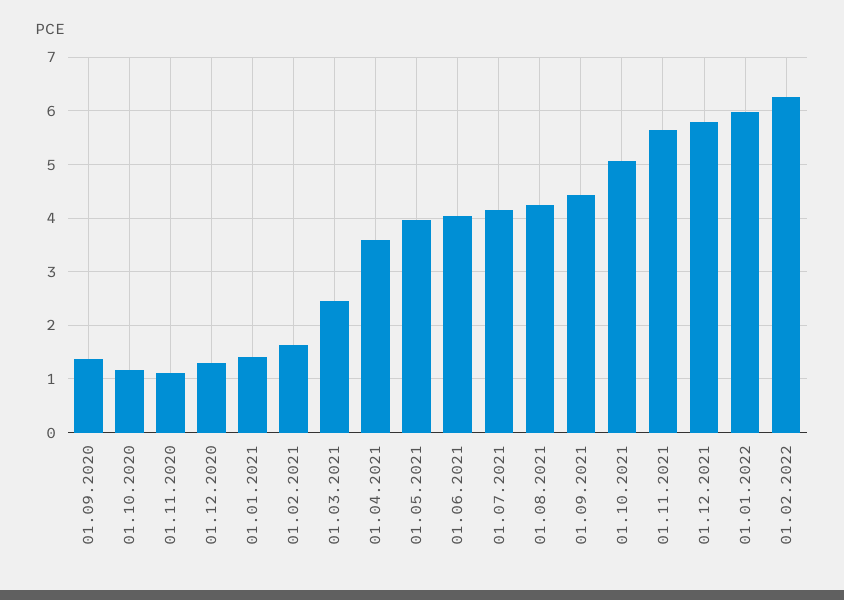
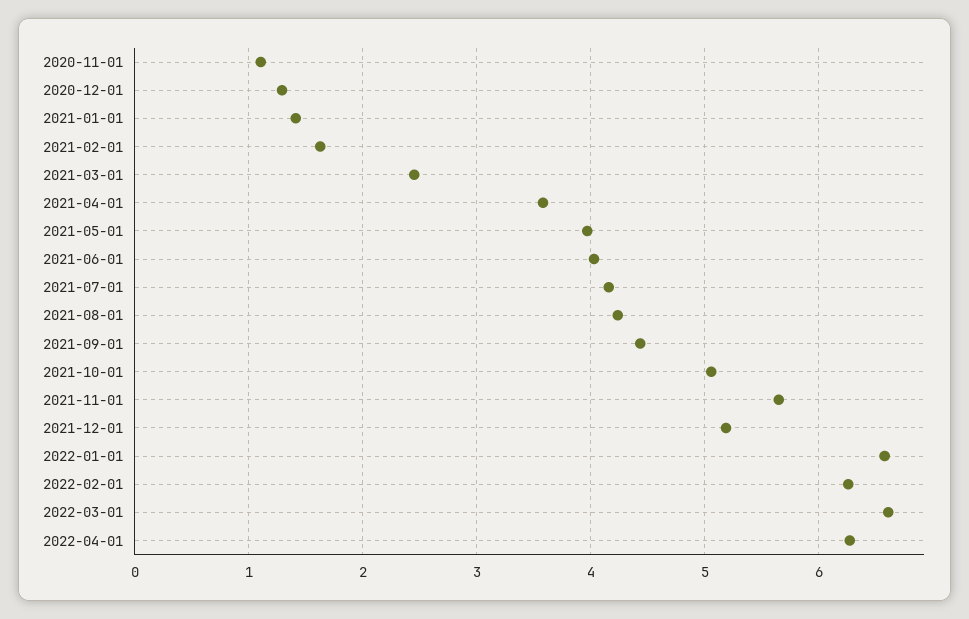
01.09.2020: 1.4 -> none
01.10.2020: 1.2 -> none
01.12.2021: 5.8 -> 5.2
01.01.2022: 6 -> 6.6
2022-03-01: none -> 6.6
2022-04-01: none -> 6.3

